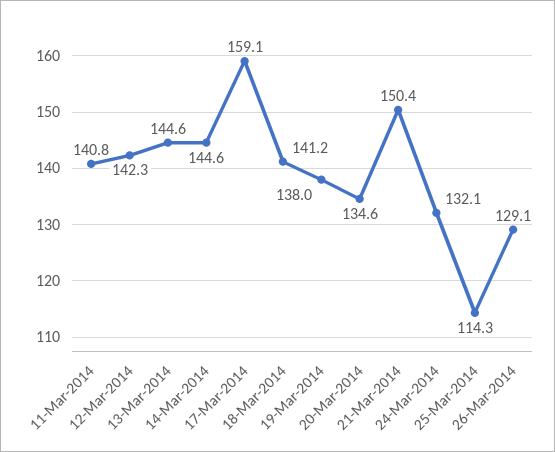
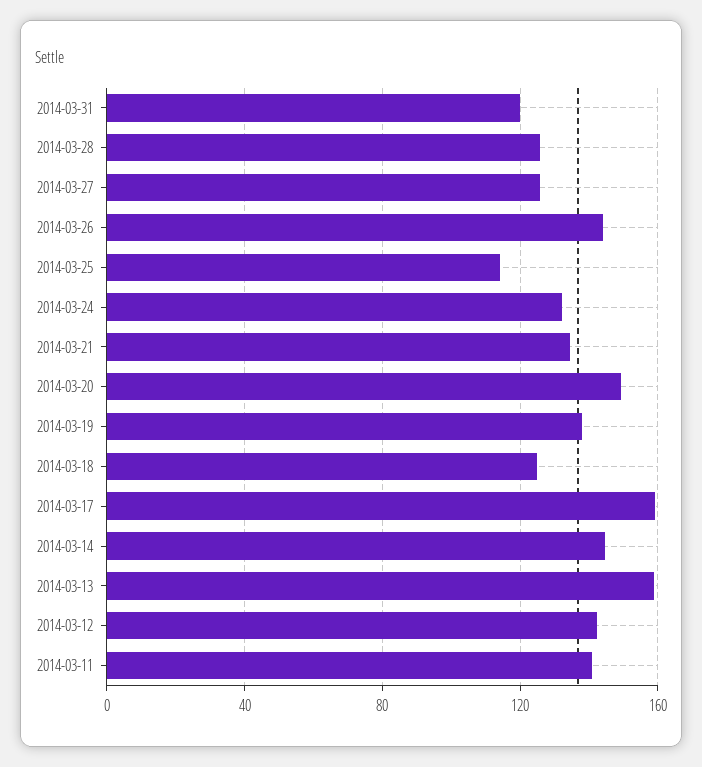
13-Mar-2014: 144.6 -> 160
18-Mar-2014: 141.2 -> 125
20-Mar-2014: 134.6 -> 150
21-Mar-2014: 150.4 -> 135
26-Mar-2014: 129.1 -> 145
2014-03-31: none -> 120
2014-03-28: none -> 125
2014-03-27: none -> 125

